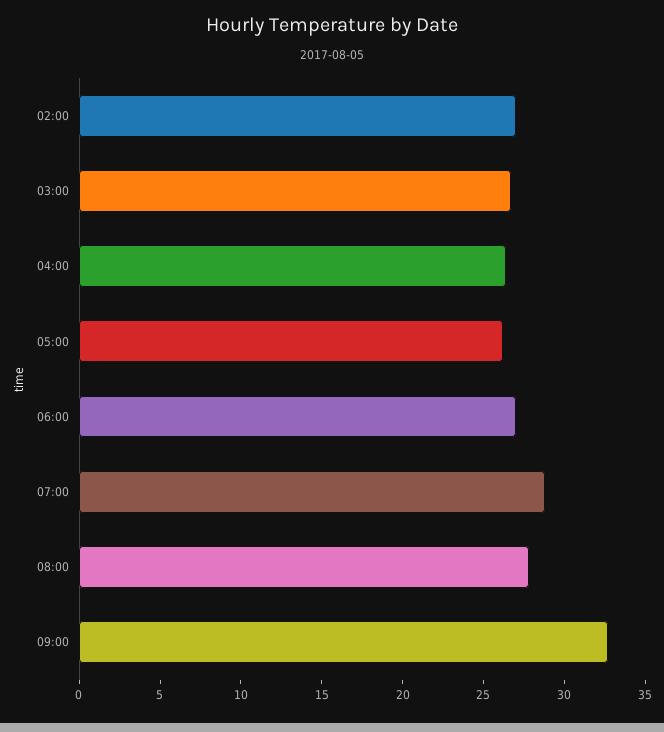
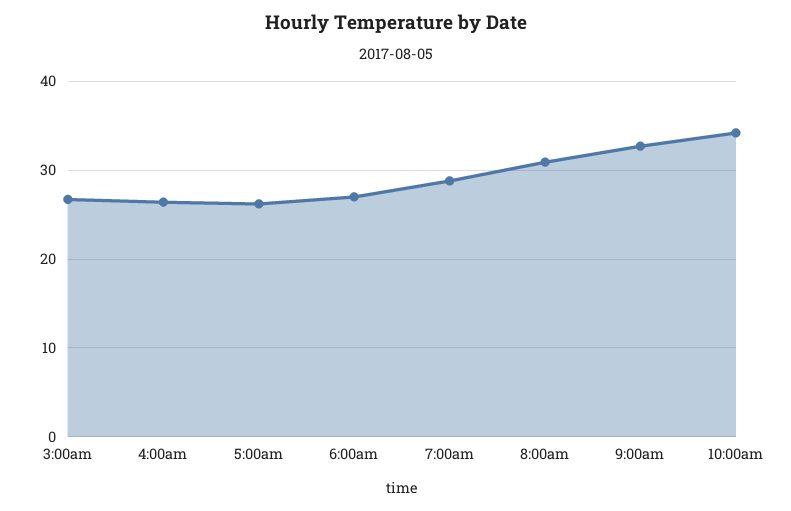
02:00: 27 -> none
08:00: 28 -> 31
10:00am: none -> 34

